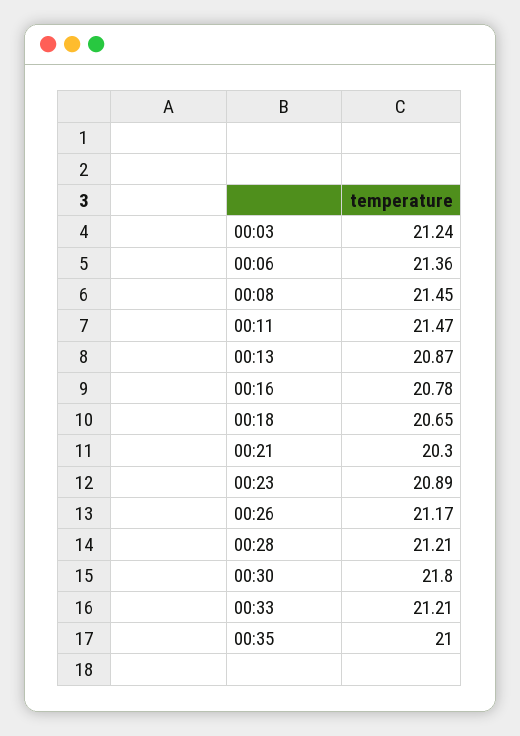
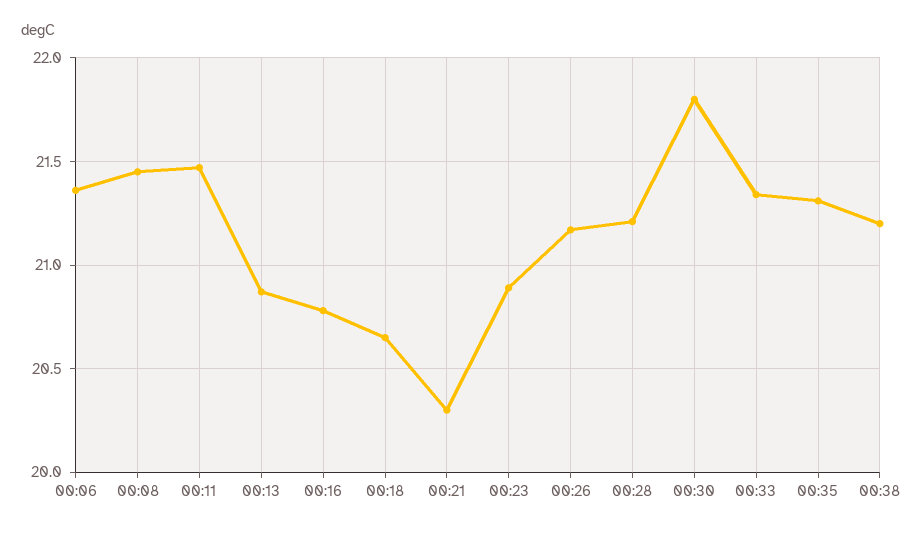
00:03: 21.24 -> none
00:33: 21.21 -> 21.35
00:35: 21 -> 21.3
00:38: none -> 21.2

